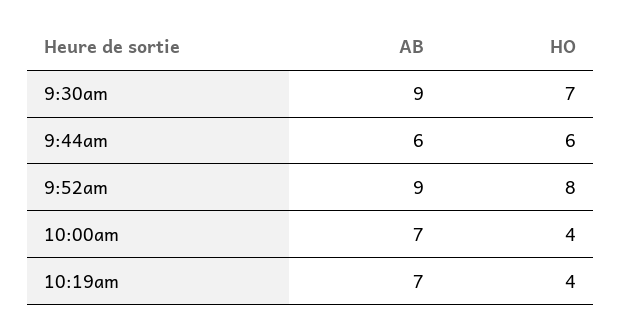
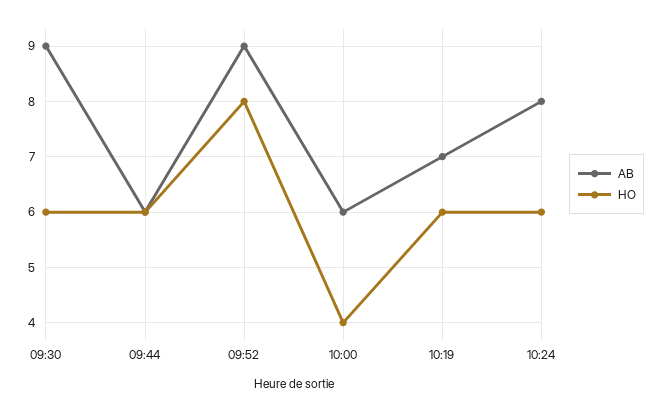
HO, 9:30am: 7 -> 6
AB, 10:00am: 7 -> 6
HO, 10:19am: 4 -> 6
AB, 10:24: none -> 8
HO, 10:24: none -> 6

